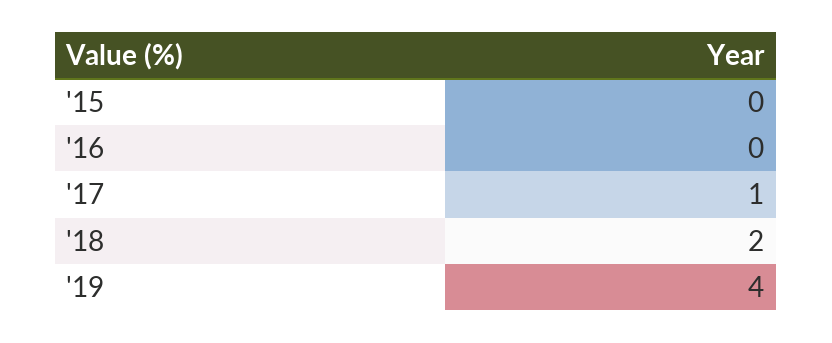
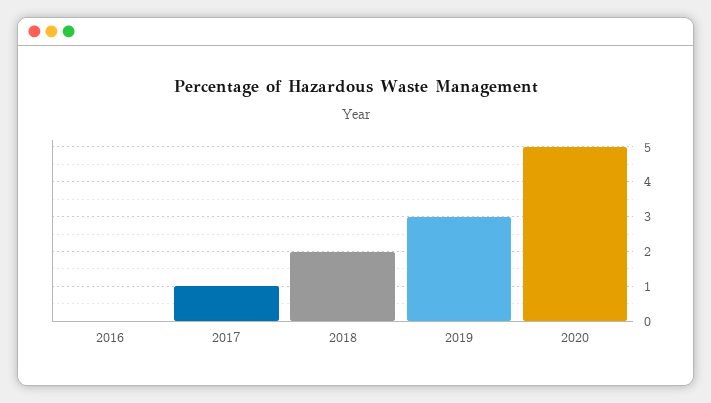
'15: 0 -> none
'19: 4 -> 3
2020: none -> 5

